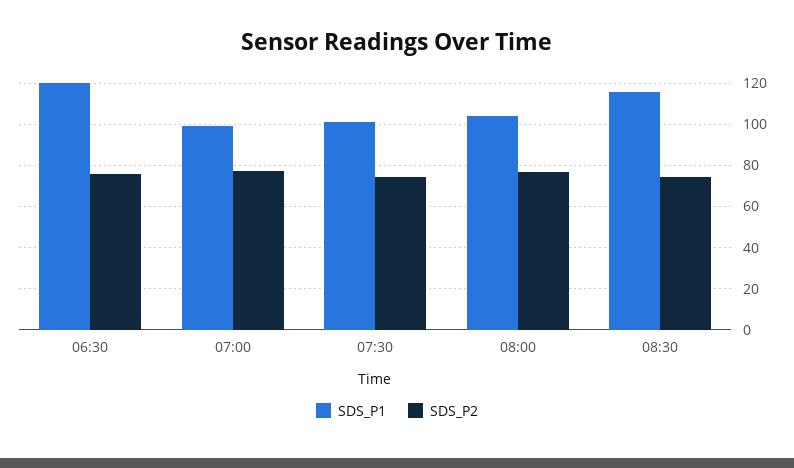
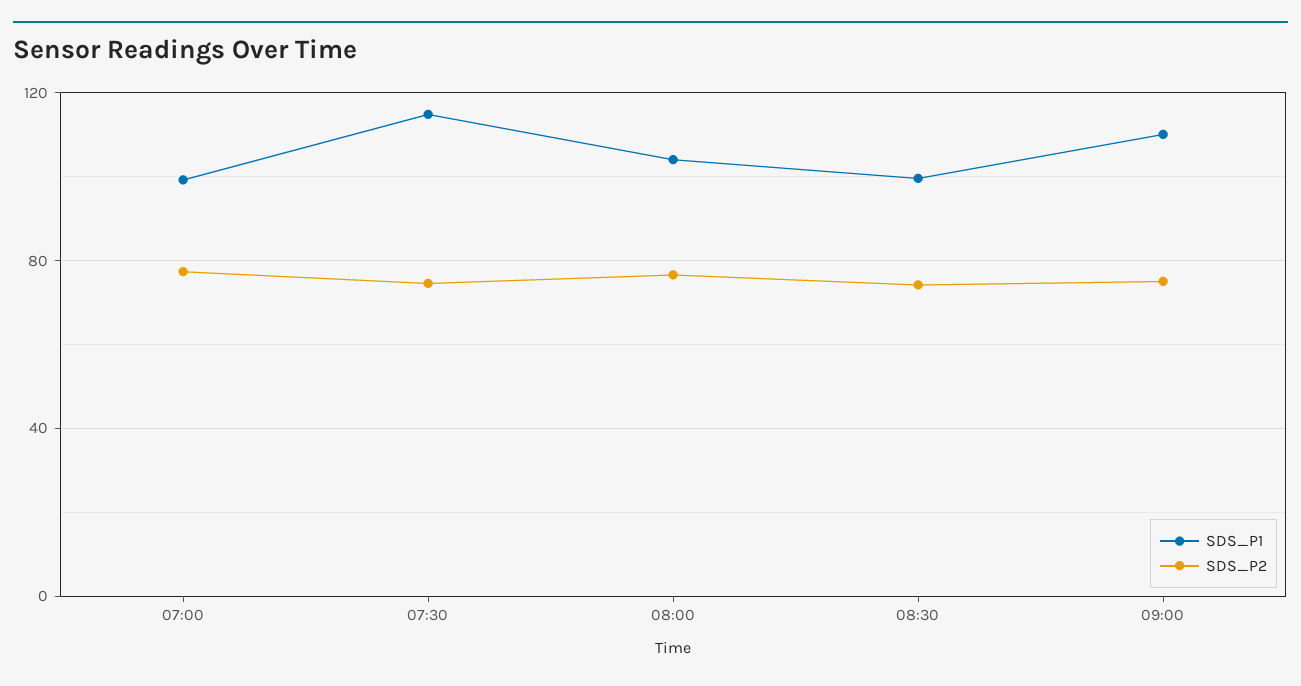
SDS_P1, 06:30: 120 -> none
SDS_P2, 06:30: 75 -> none
SDS_P1, 07:30: 100 -> 115
SDS_P1, 08:30: 115 -> 100
SDS_P1, 09:00: none -> 110
SDS_P2, 09:00: none -> 75

